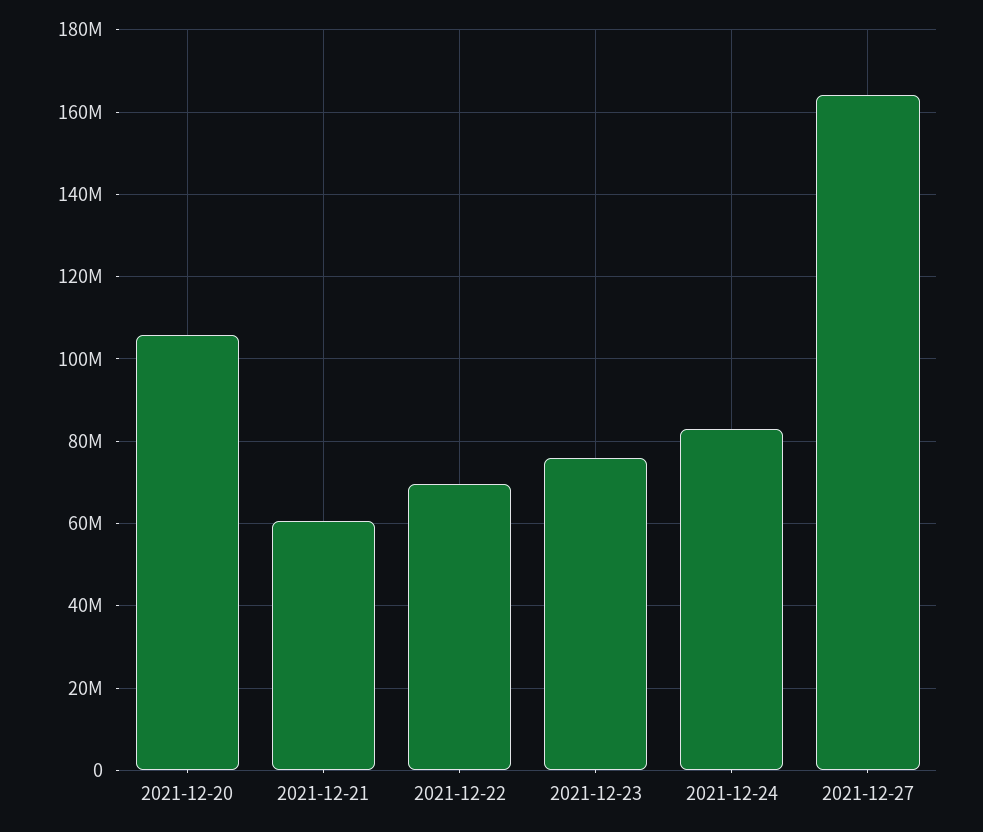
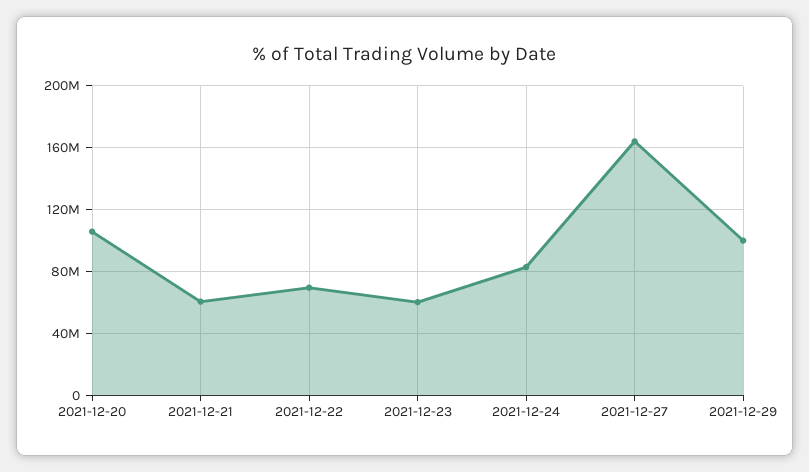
2021-12-23: 76000000 -> 60000000
2021-12-29: none -> 100000000

